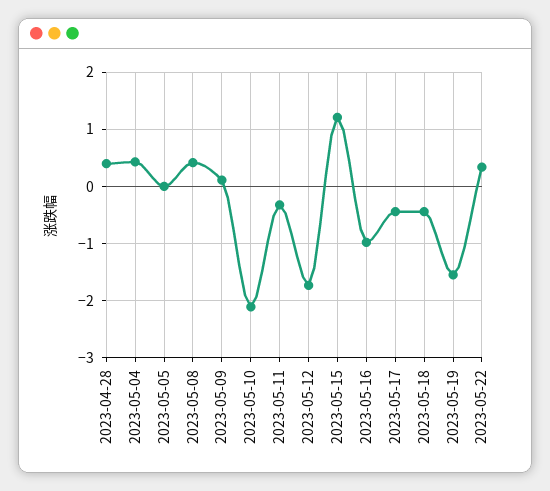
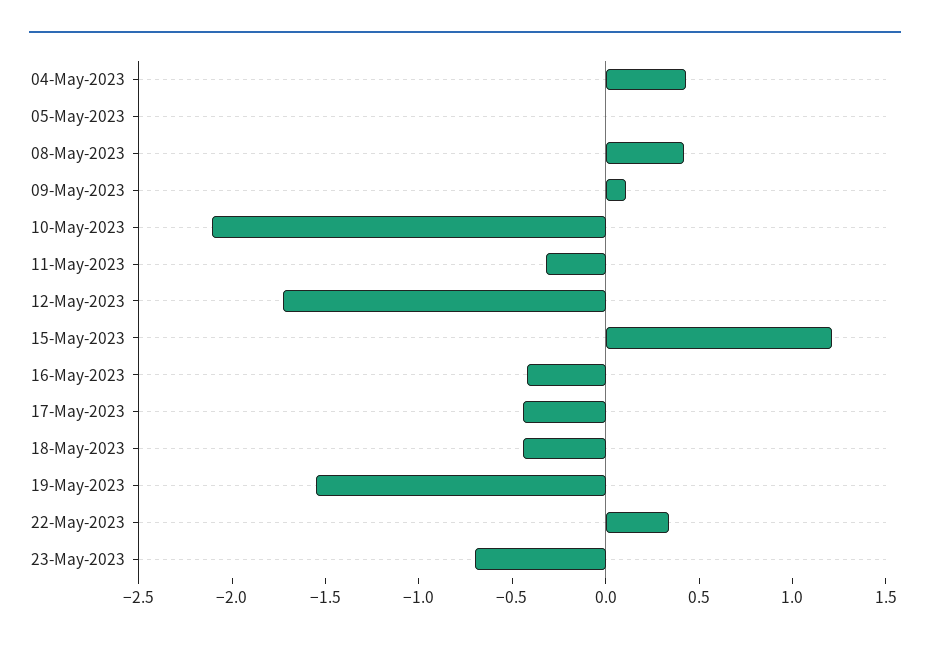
2023-04-28: 0.4 -> none
2023-05-16: -1 -> -0.4
23-May-2023: none -> -0.7

